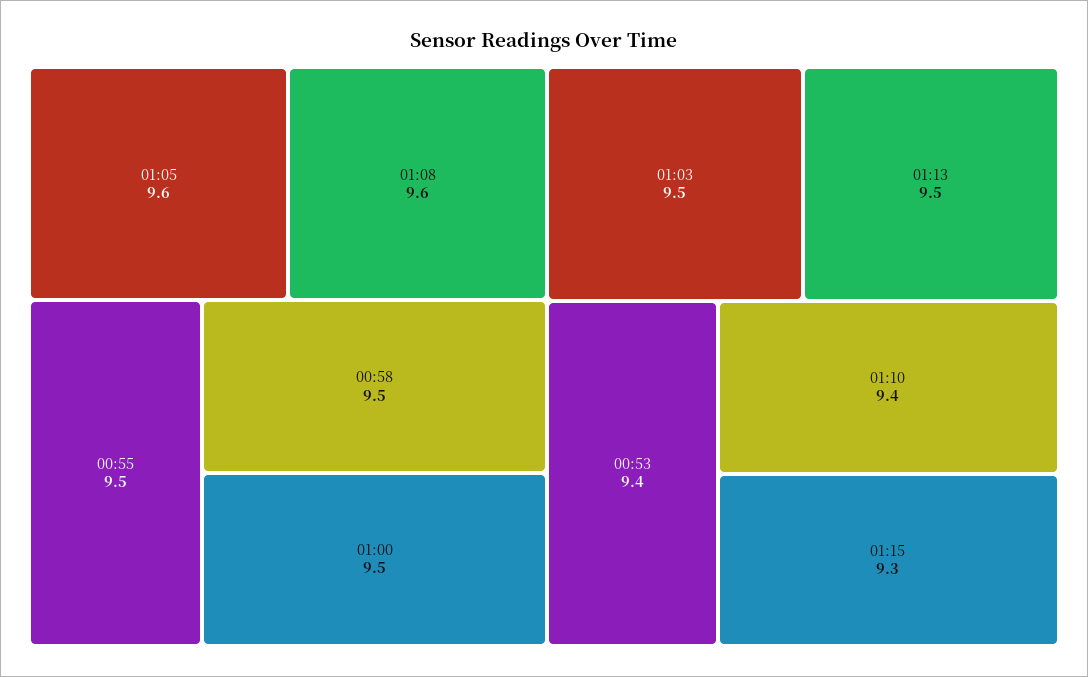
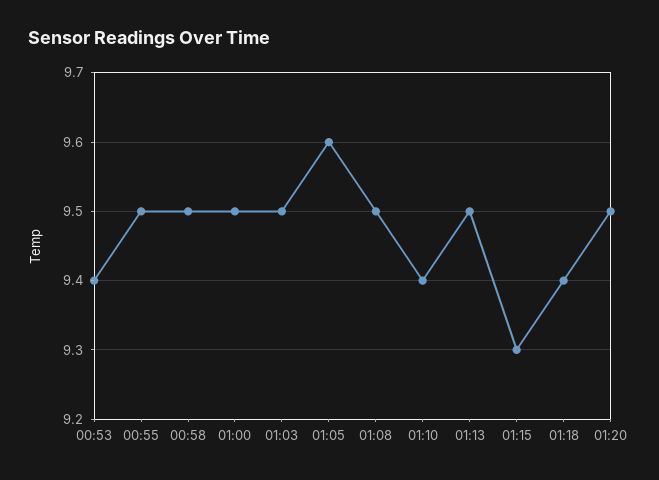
01:08: 9.6 -> 9.5
01:18: none -> 9.4
01:20: none -> 9.5

